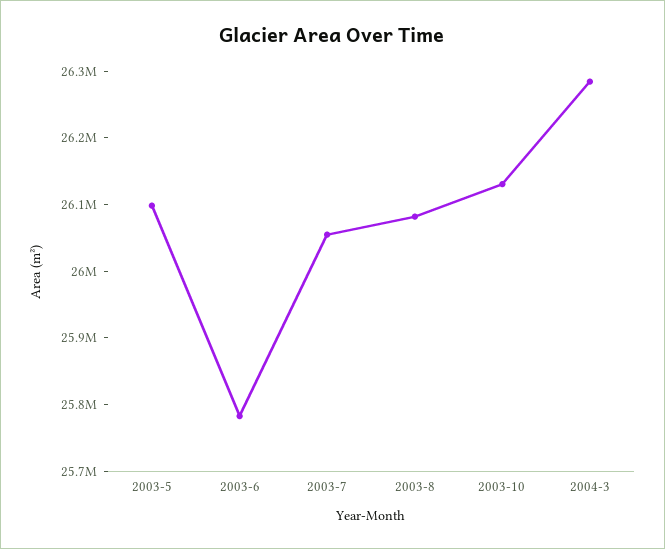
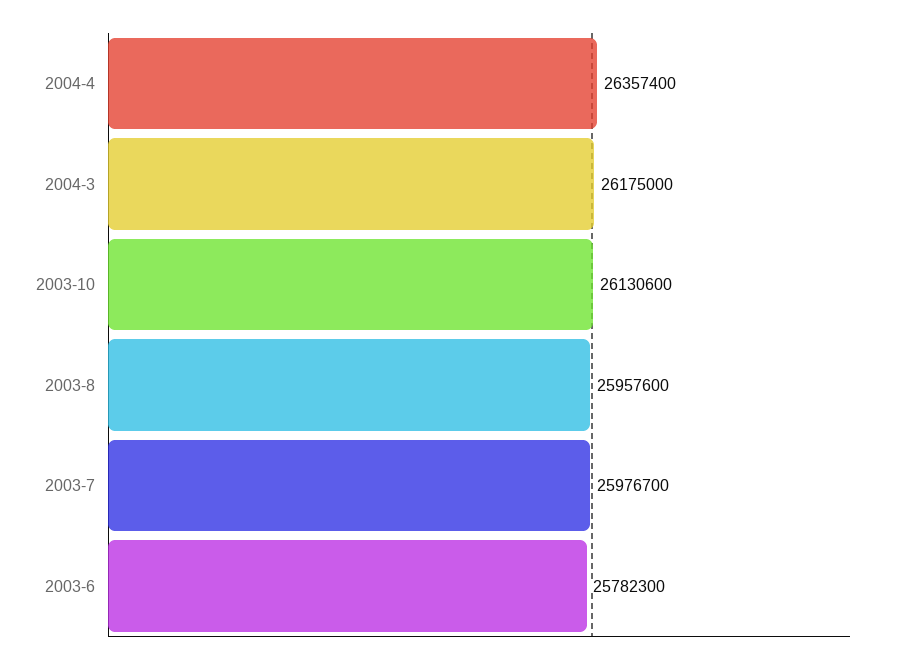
2003-5: 26100000 -> none
2003-7: 26060000 -> 25976700
2003-8: 26080000 -> 25957600
2004-3: 26280000 -> 26175000
2004-4: none -> 26357400

